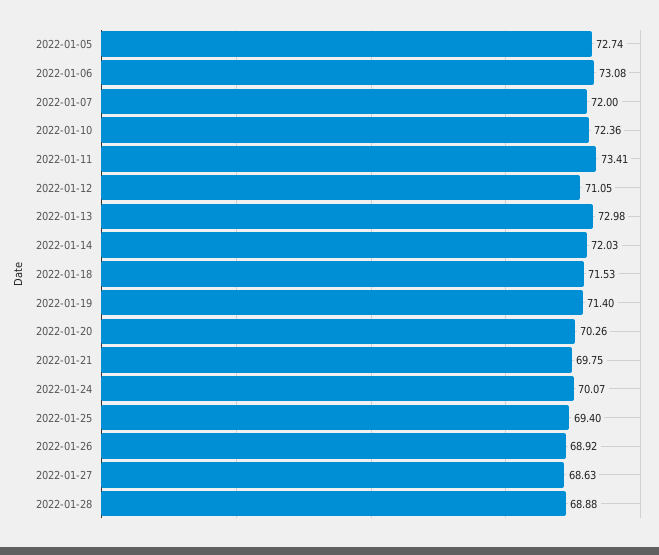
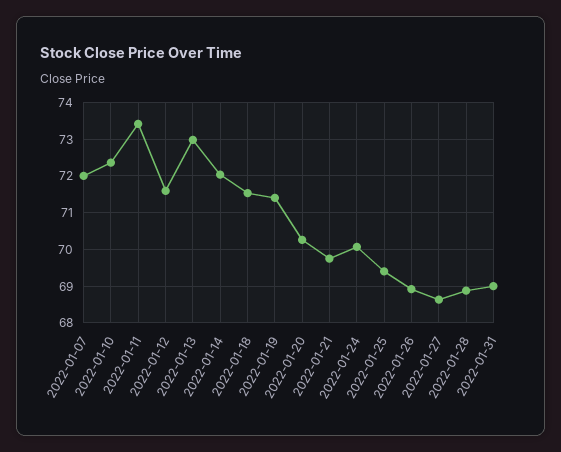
2022-01-05: 72.74 -> none
2022-01-06: 73.08 -> none
2022-01-12: 71.05 -> 71.6
2022-01-31: none -> 69

